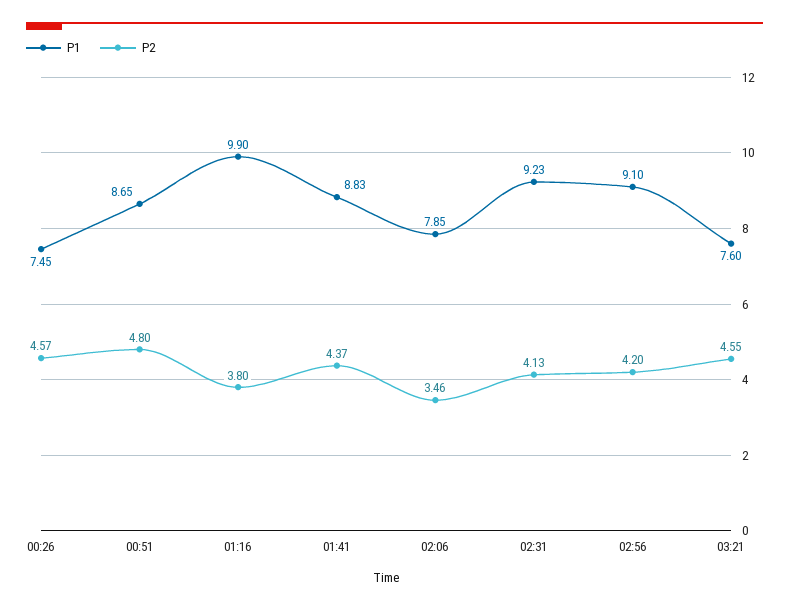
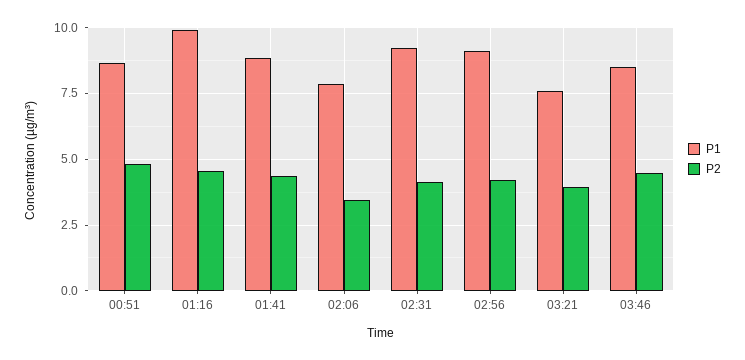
P1, 00:26: 7.45 -> none
P2, 00:26: 4.57 -> none
P2, 01:16: 3.8 -> 4.5
P2, 03:21: 4.55 -> 4
P1, 03:46: none -> 8.5
P2, 03:46: none -> 4.5

